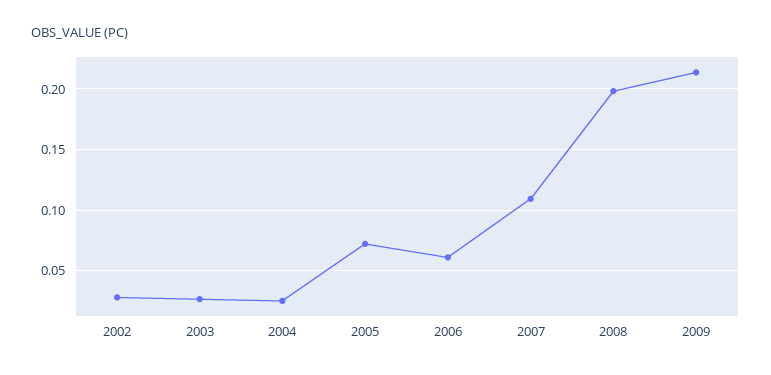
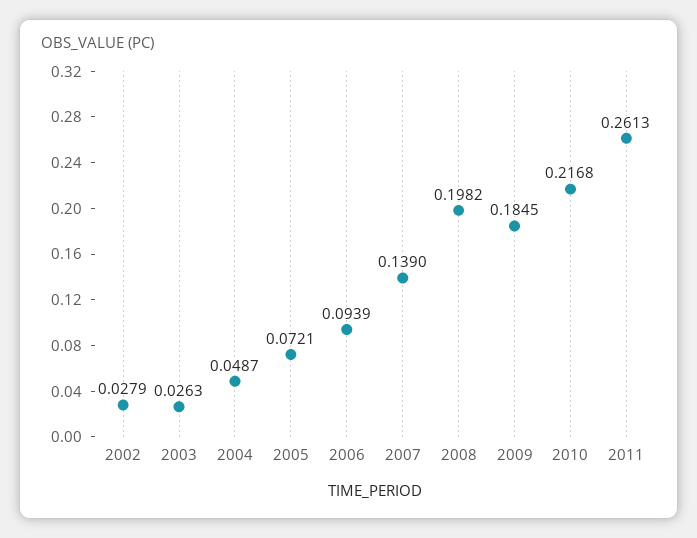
2004: 0.025 -> 0.0487
2006: 0.06 -> 0.0939
2007: 0.11 -> 0.139
2009: 0.215 -> 0.1845
2010: none -> 0.2168
2011: none -> 0.2613

